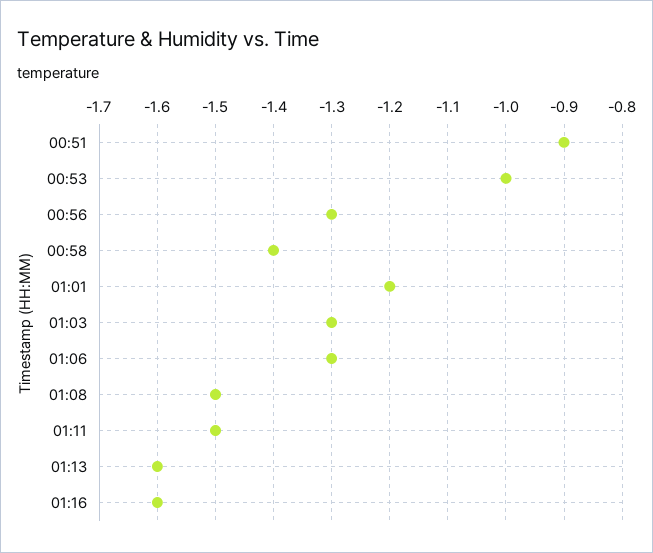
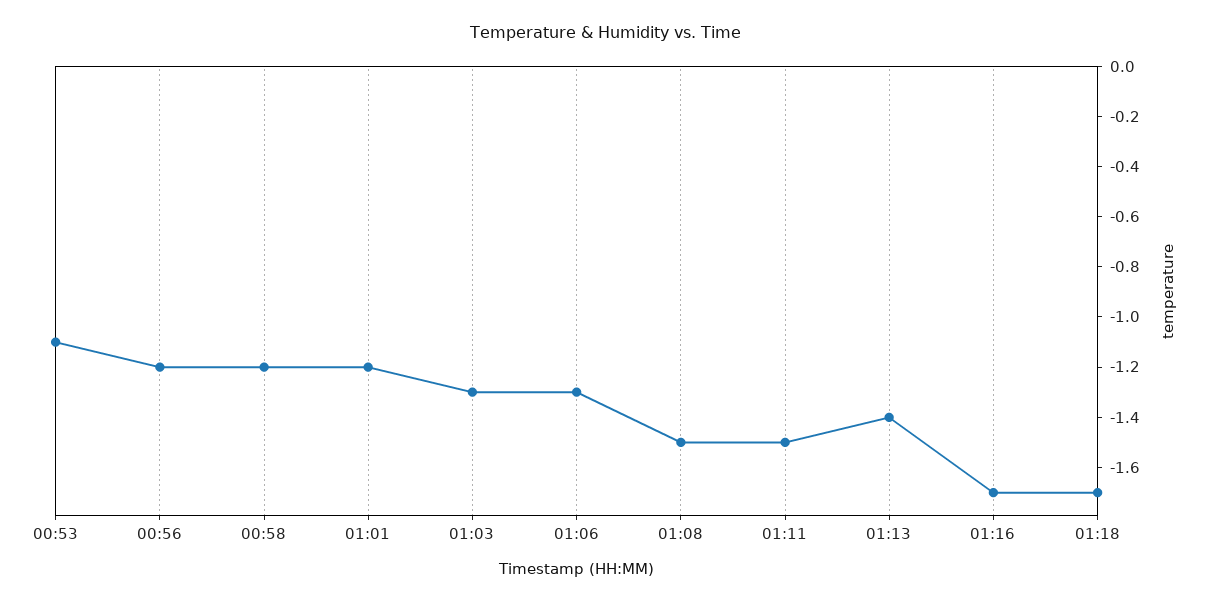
00:51: -0.9 -> none
00:53: -1 -> -1.1
00:56: -1.3 -> -1.2
00:58: -1.4 -> -1.2
01:13: -1.6 -> -1.4
01:16: -1.6 -> -1.7
01:18: none -> -1.7

